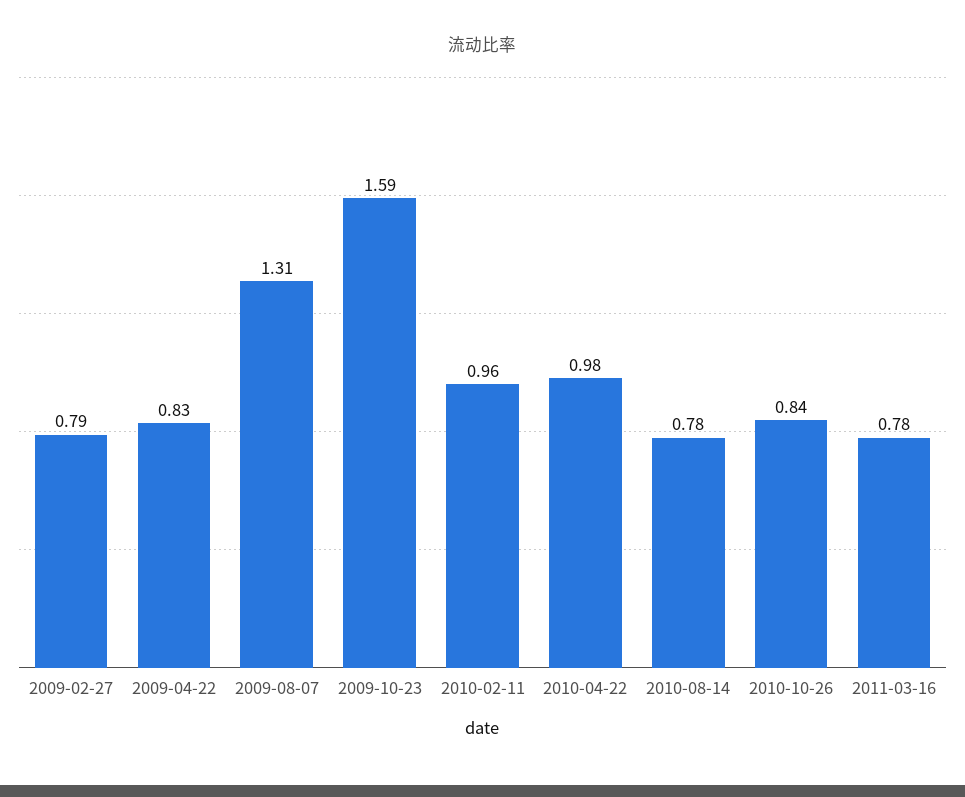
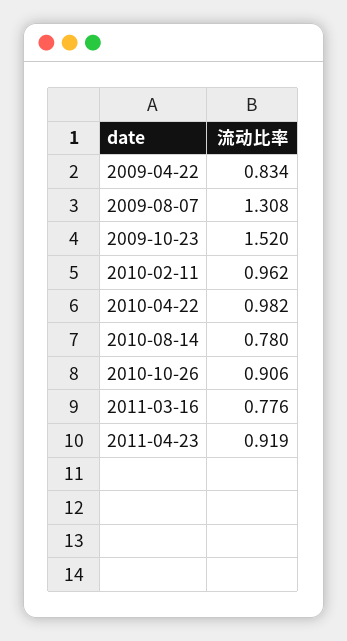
2009-02-27: 0.79 -> none
2009-10-23: 1.59 -> 1.52
2010-10-26: 0.84 -> 0.906
2011-04-23: none -> 0.919

